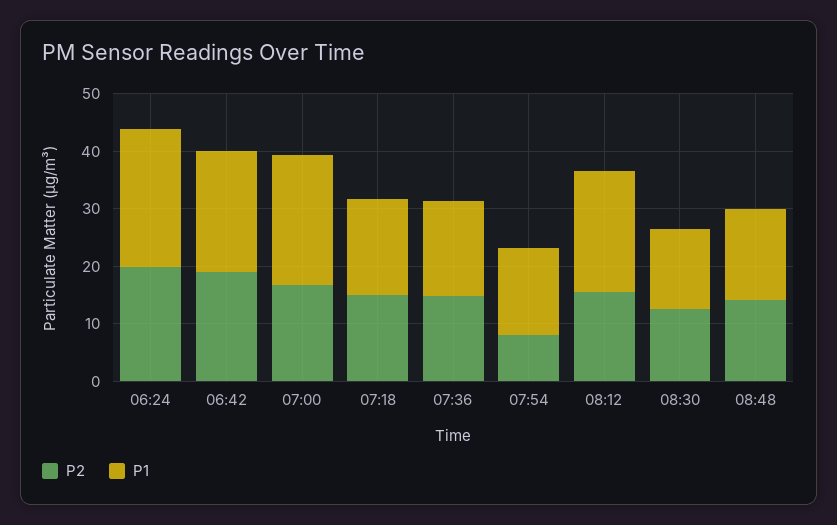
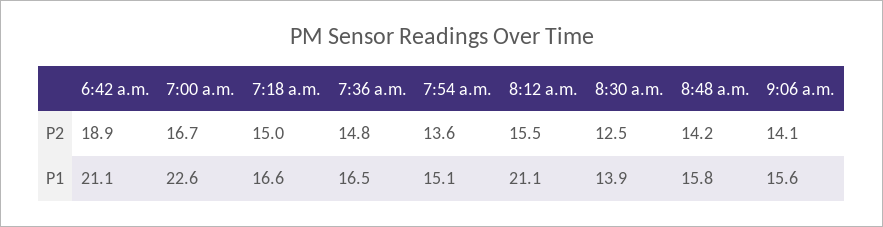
P2, 06:24: 20 -> none
P1, 06:24: 24 -> none
P2, 07:54: 8 -> 13.6
P2, 9:06 a.m.: none -> 14.1
P1, 9:06 a.m.: none -> 15.6

